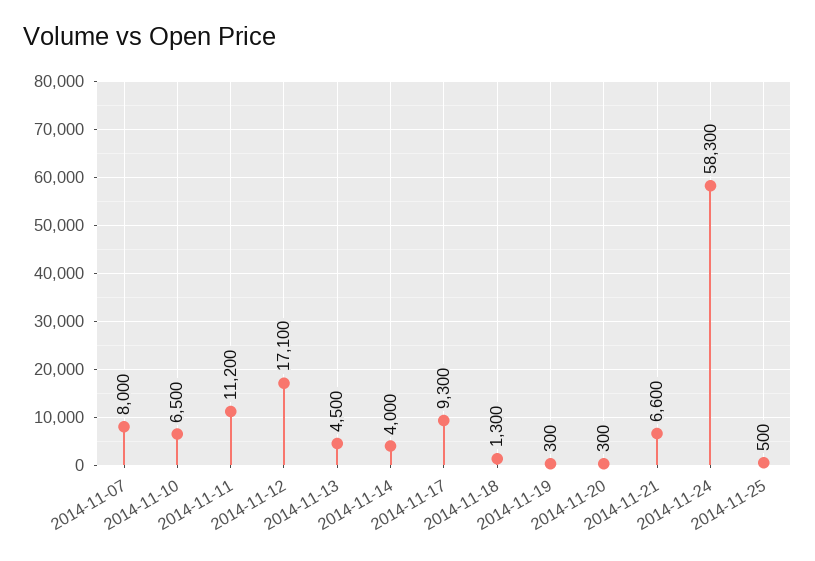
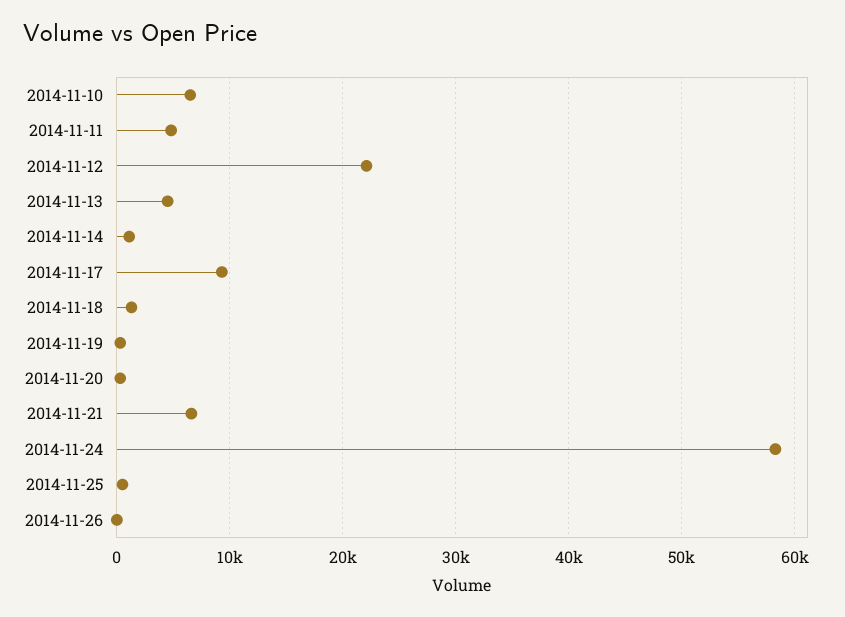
2014-11-07: 8000 -> none
2014-11-11: 11200 -> 5000
2014-11-12: 17100 -> 22000
2014-11-14: 4000 -> 1000
2014-11-26: none -> 0

